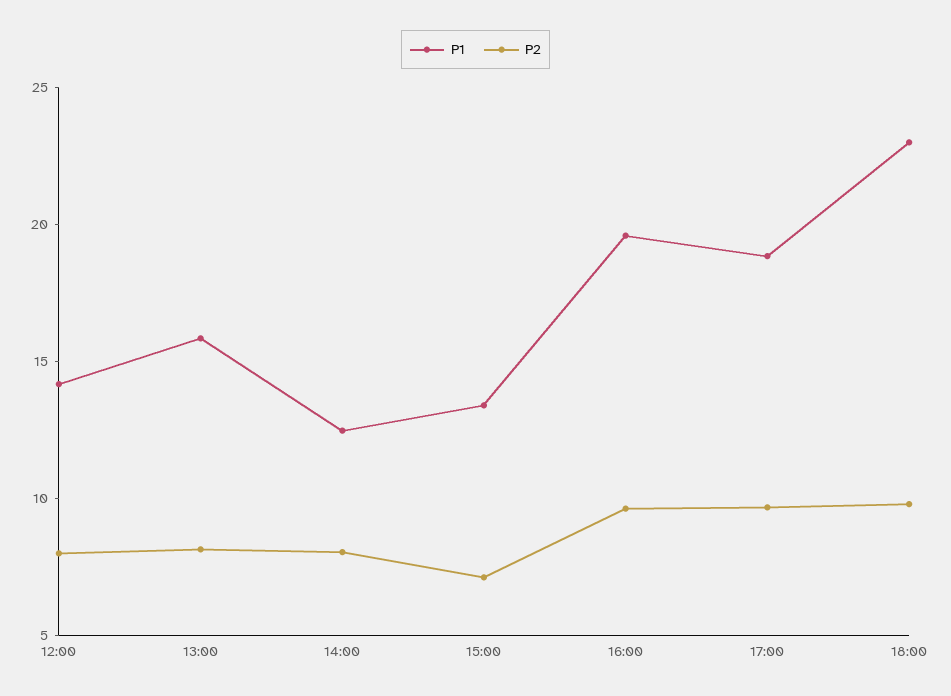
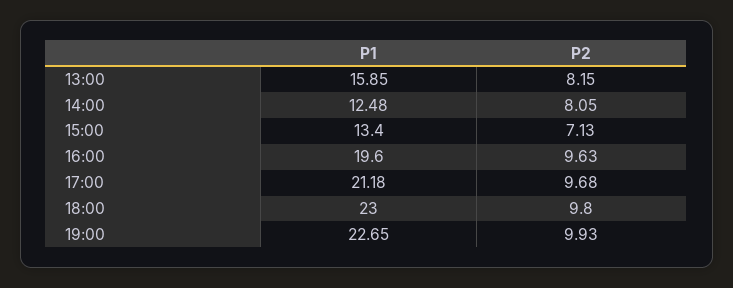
P1, 12:00: 14 -> none
P2, 12:00: 8 -> none
P1, 17:00: 19 -> 21.18
P1, 19:00: none -> 22.65
P2, 19:00: none -> 9.93

